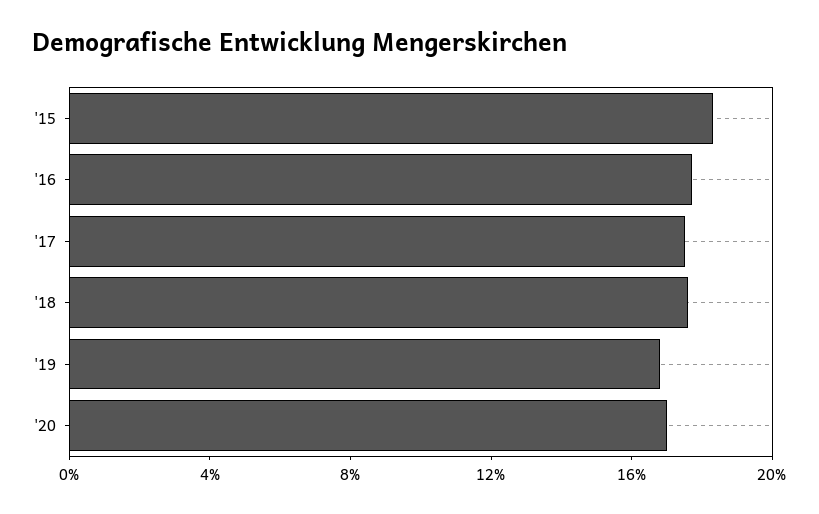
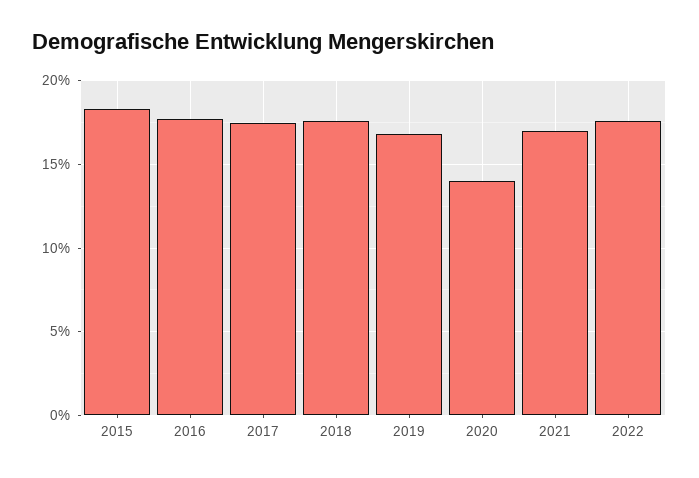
'20: 17 -> 14
2021: none -> 17
2022: none -> 17.5

